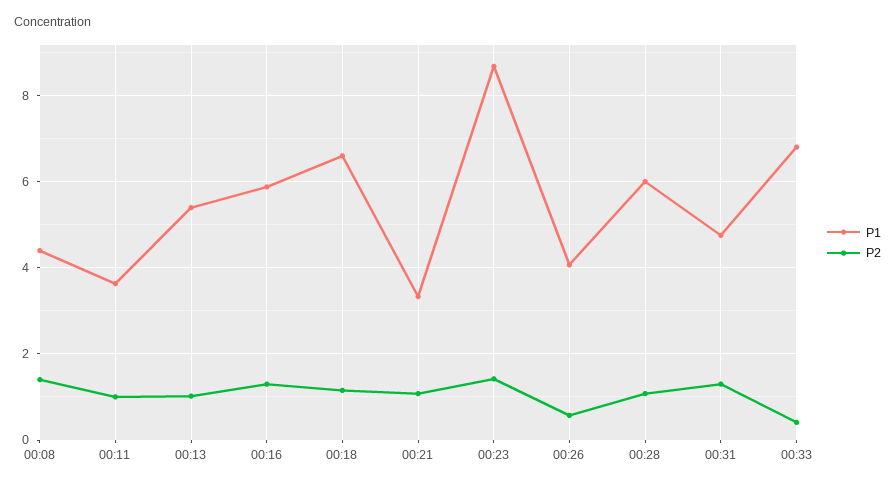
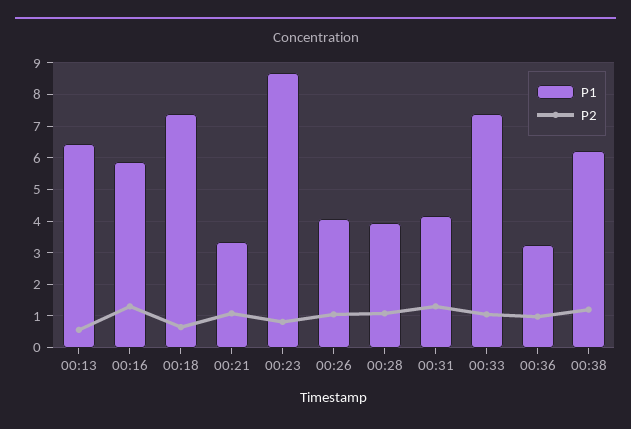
P1, 00:08: 4.4 -> none
P2, 00:08: 1.4 -> none
P1, 00:11: 3.6 -> none
P2, 00:11: 1 -> none
P1, 00:13: 5.4 -> 6.4
P2, 00:13: 1 -> 0.6
P1, 00:18: 6.6 -> 7.4
P2, 00:18: 1.2 -> 0.6
P2, 00:23: 1.4 -> 0.8
P2, 00:26: 0.6 -> 1
P1, 00:28: 6 -> 4
P1, 00:31: 4.8 -> 4.2
P1, 00:33: 6.8 -> 7.4
P2, 00:33: 0.4 -> 1
P1, 00:36: none -> 3.2
P2, 00:36: none -> 1
P1, 00:38: none -> 6.2
P2, 00:38: none -> 1.2

